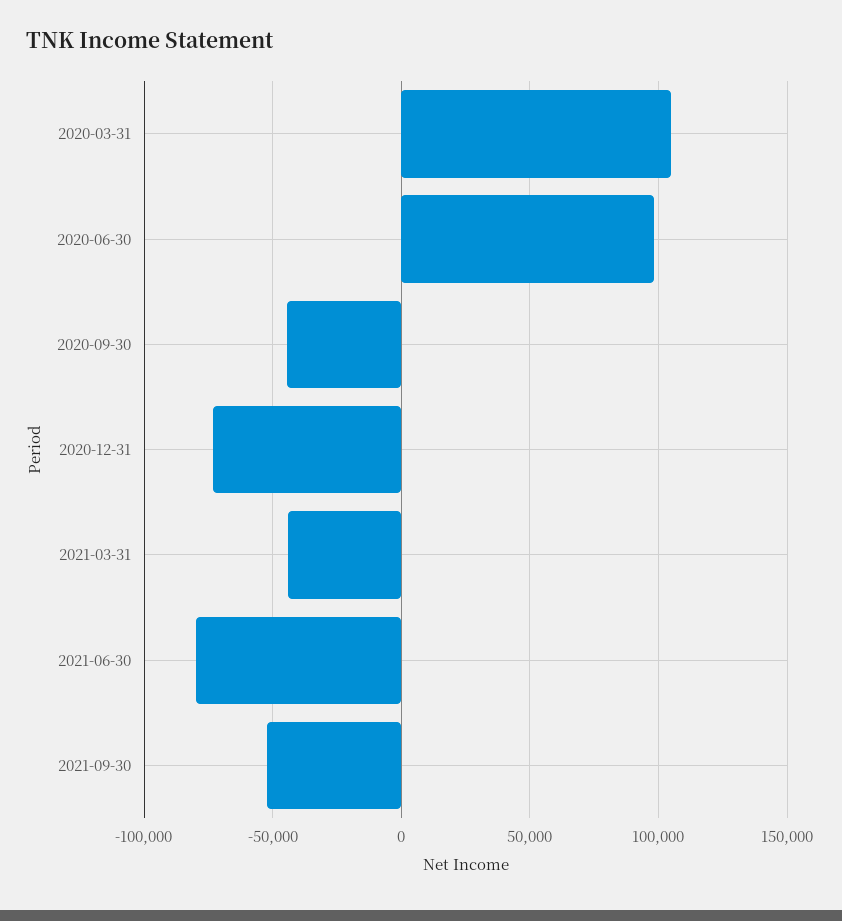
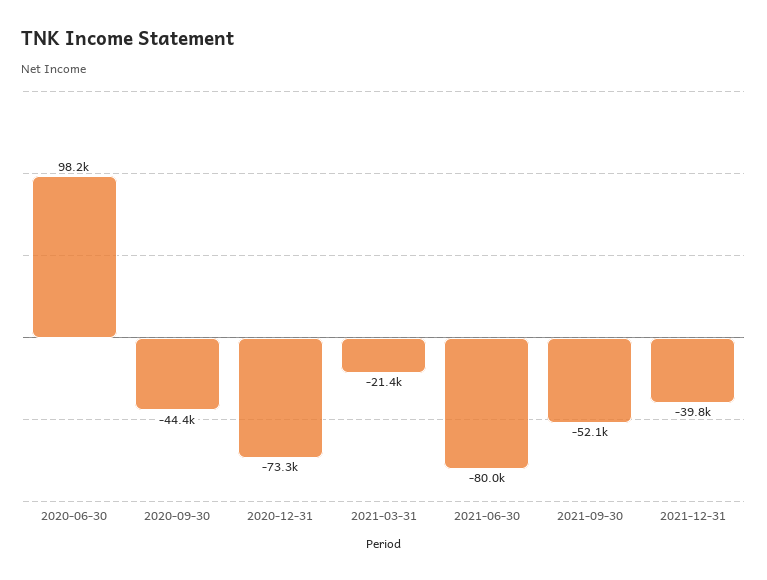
2020-03-31: 105000 -> none
2021-03-31: -45000 -> -21400
2021-12-31: none -> -39800

